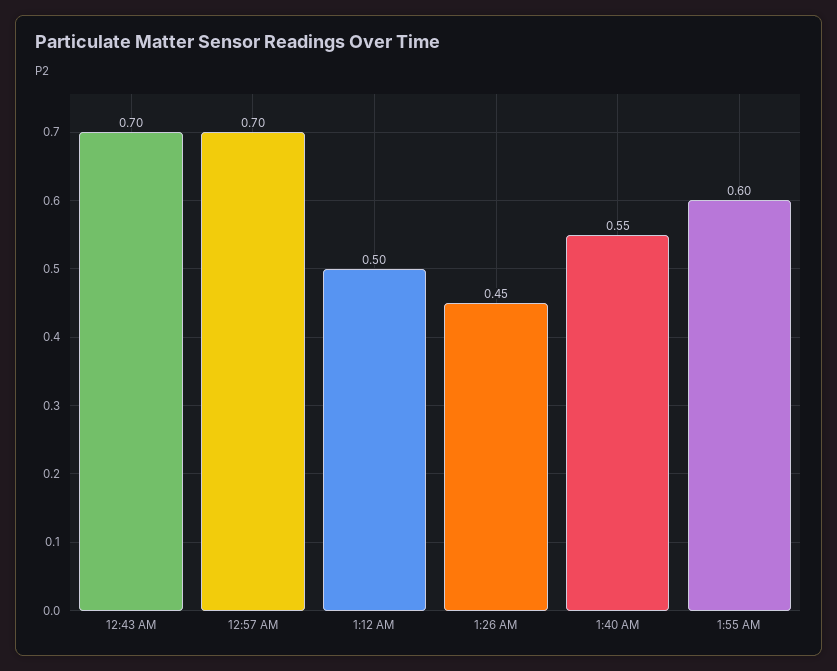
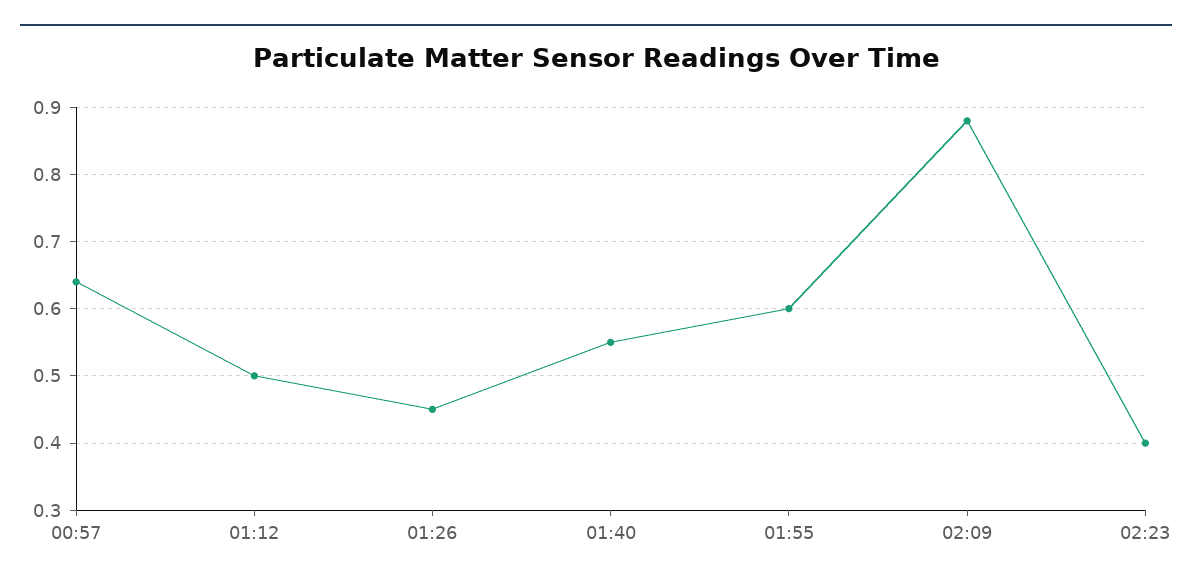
12:43 AM: 0.7 -> none
12:57 AM: 0.7 -> 0.64
02:09: none -> 0.88
02:23: none -> 0.4

